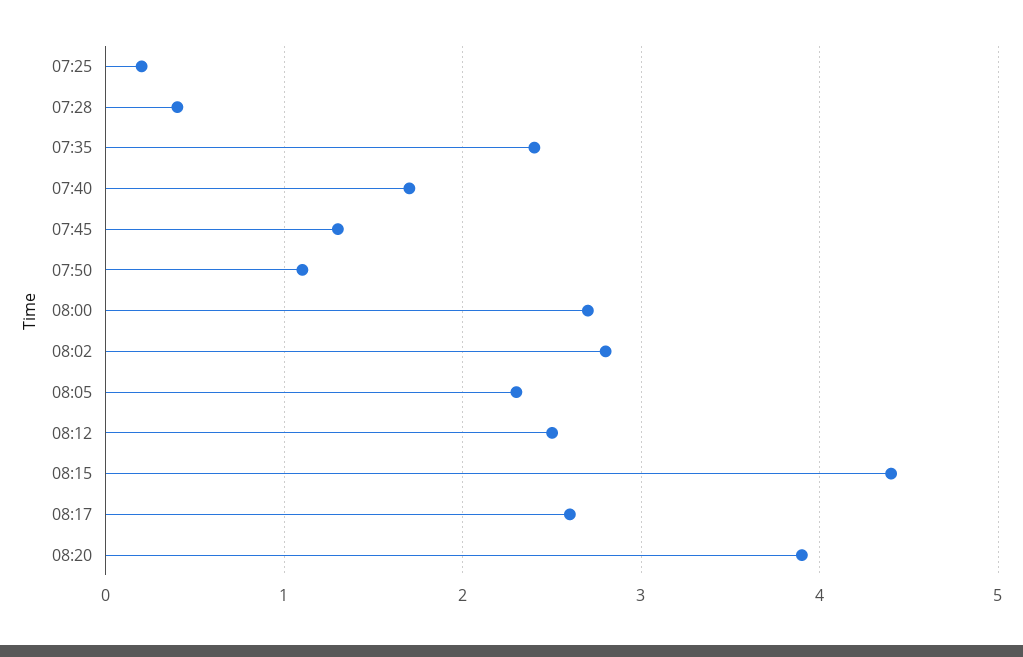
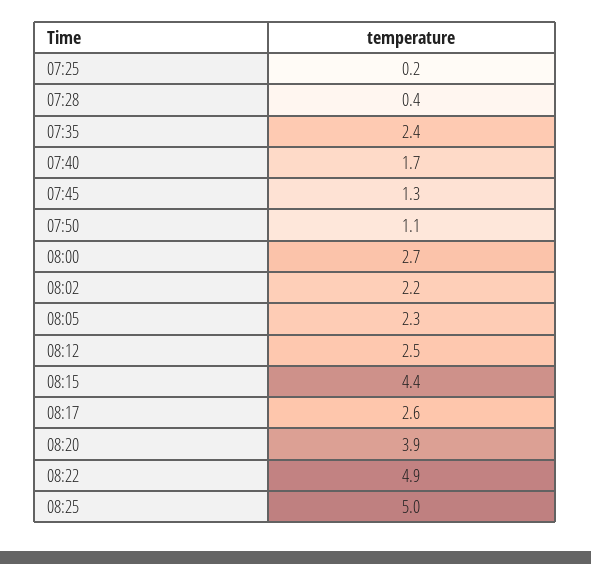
08:02: 2.8 -> 2.2
08:22: none -> 4.9
08:25: none -> 5

